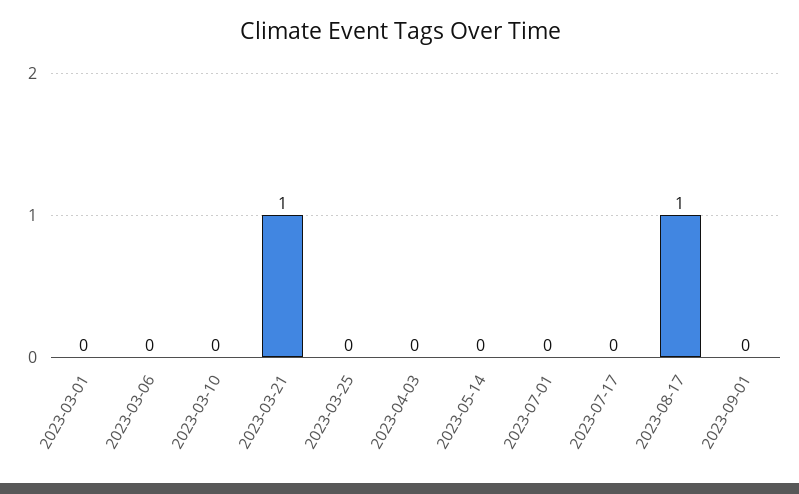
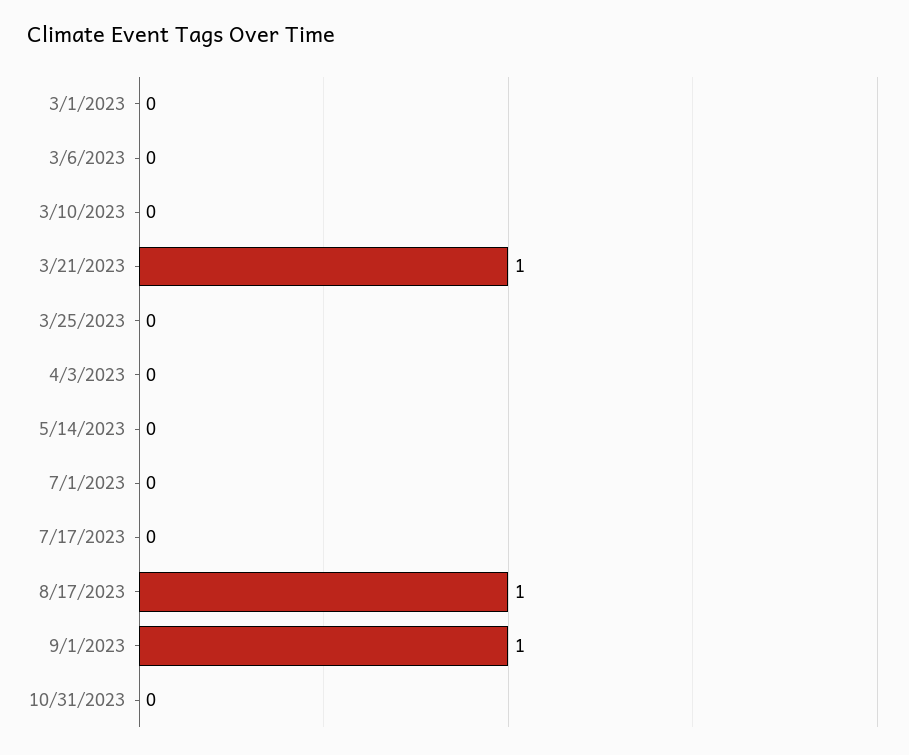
2023-09-01: 0 -> 1
10/31/2023: none -> 0

